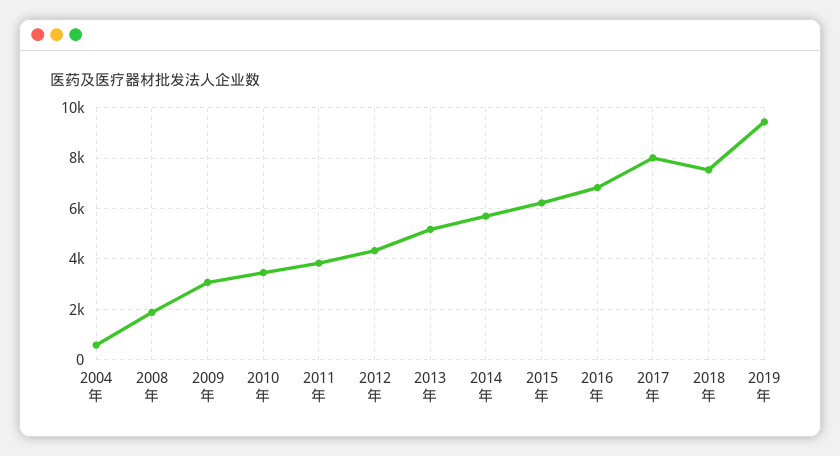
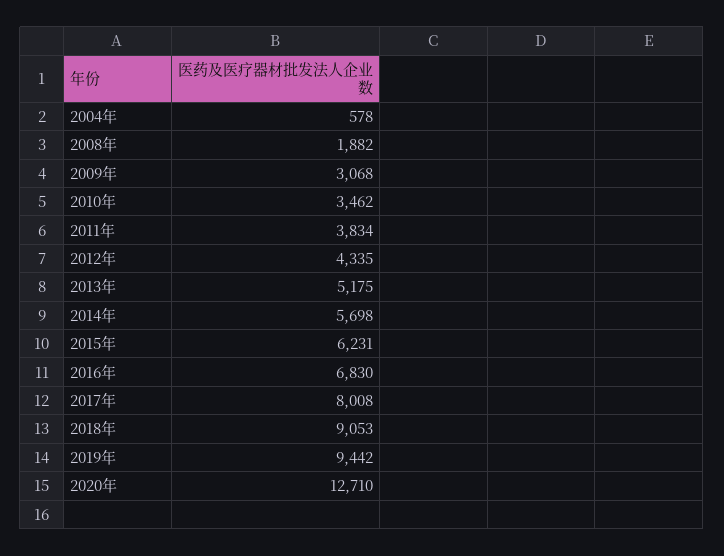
2018年: 7500 -> 9053
2020年: none -> 12710

